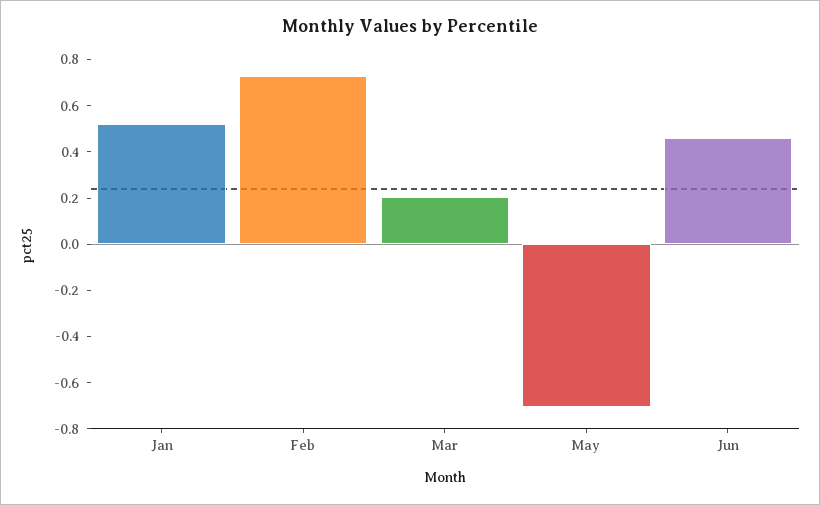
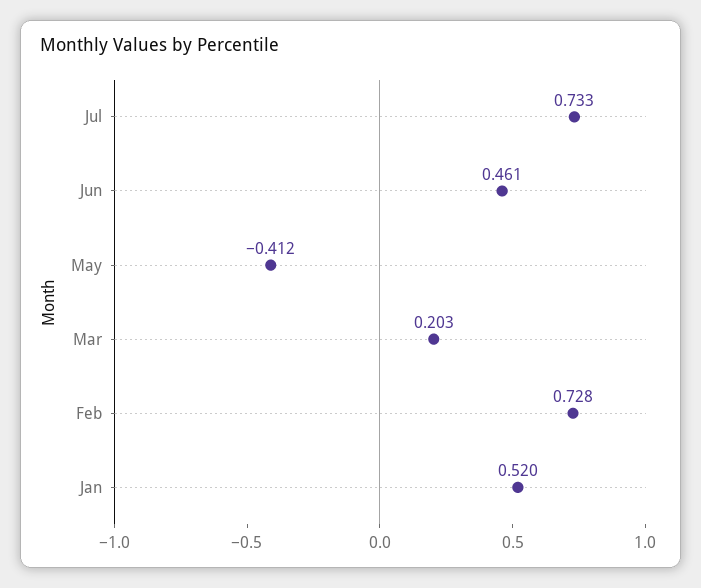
May: -0.7 -> -0.412
Jul: none -> 0.733

